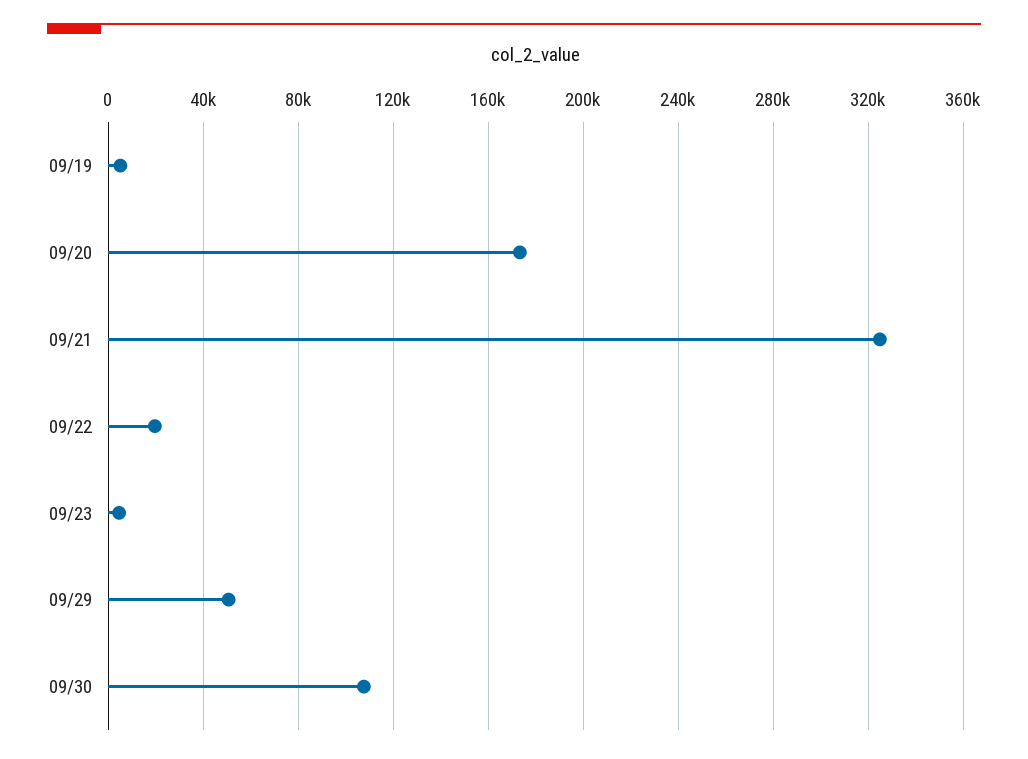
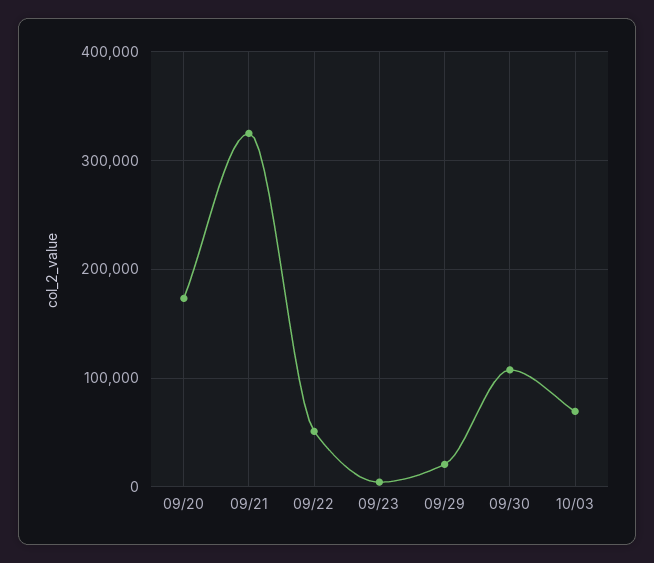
09/19: 5000 -> none
09/22: 20000 -> 50000
09/29: 50000 -> 20000
10/03: none -> 70000

